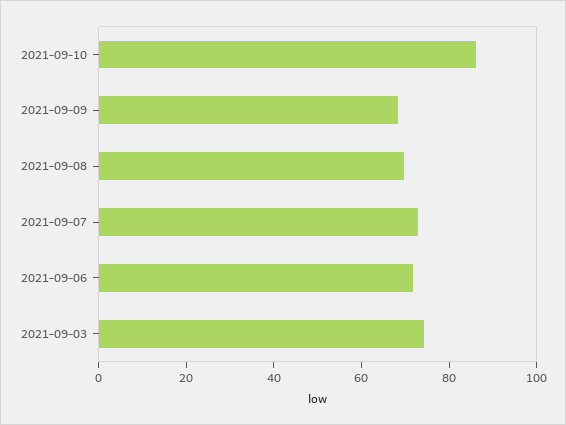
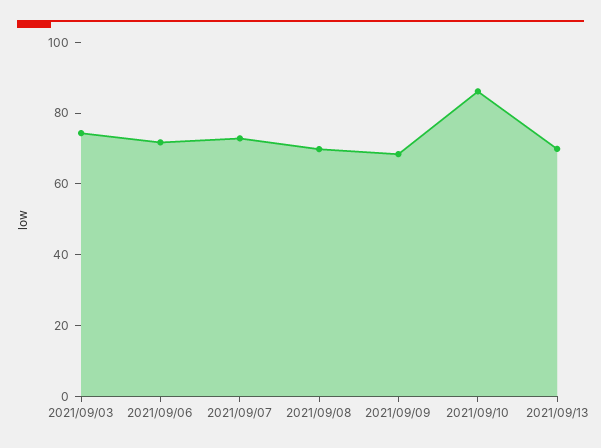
2021/09/13: none -> 70

